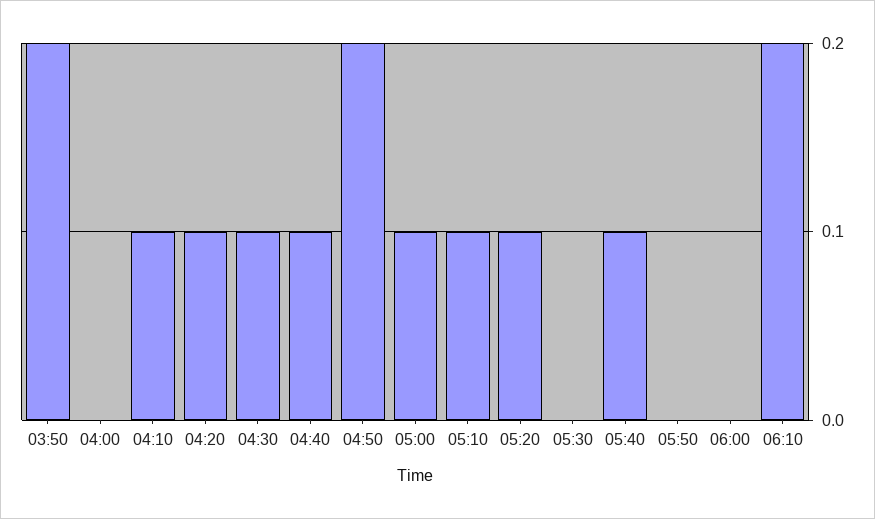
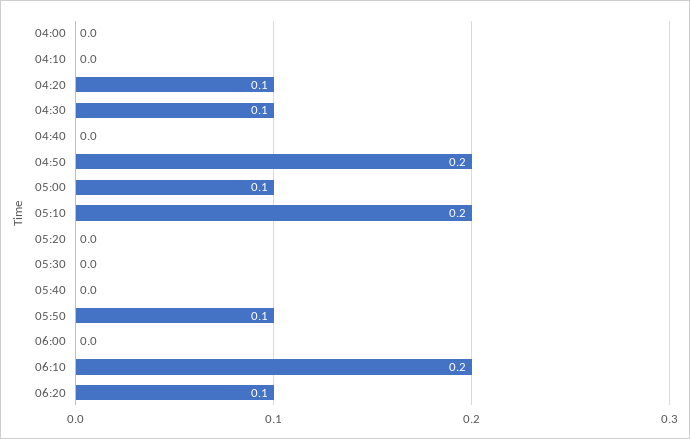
03:50: 0.2 -> none
04:10: 0.1 -> 0
04:40: 0.1 -> 0
05:10: 0.1 -> 0.2
05:20: 0.1 -> 0
05:40: 0.1 -> 0
05:50: 0 -> 0.1
06:20: none -> 0.1

